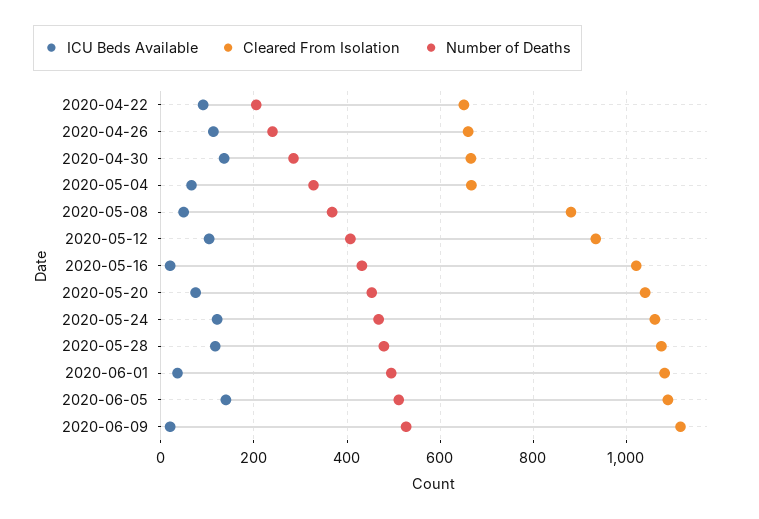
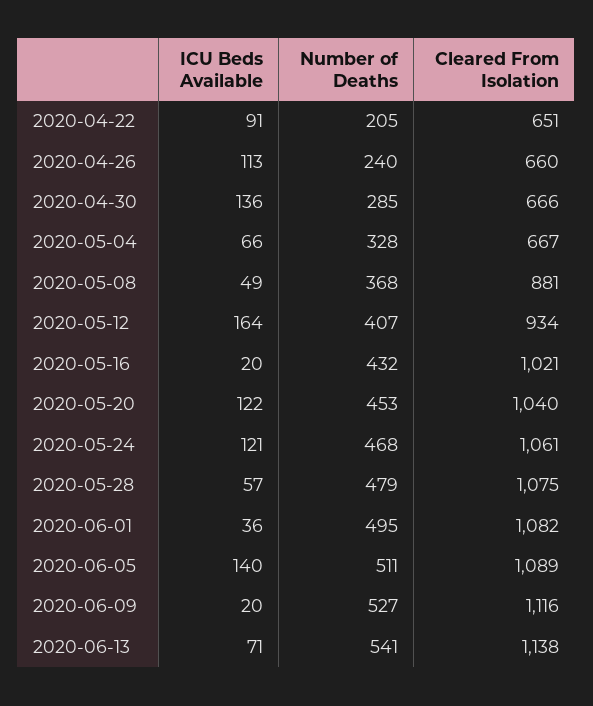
ICU Beds Available, 2020-05-12: 100 -> 164
ICU Beds Available, 2020-05-20: 80 -> 122
ICU Beds Available, 2020-05-28: 120 -> 57
ICU Beds Available, 2020-06-13: none -> 71
Number of Deaths, 2020-06-13: none -> 541
Cleared From Isolation, 2020-06-13: none -> 1138

